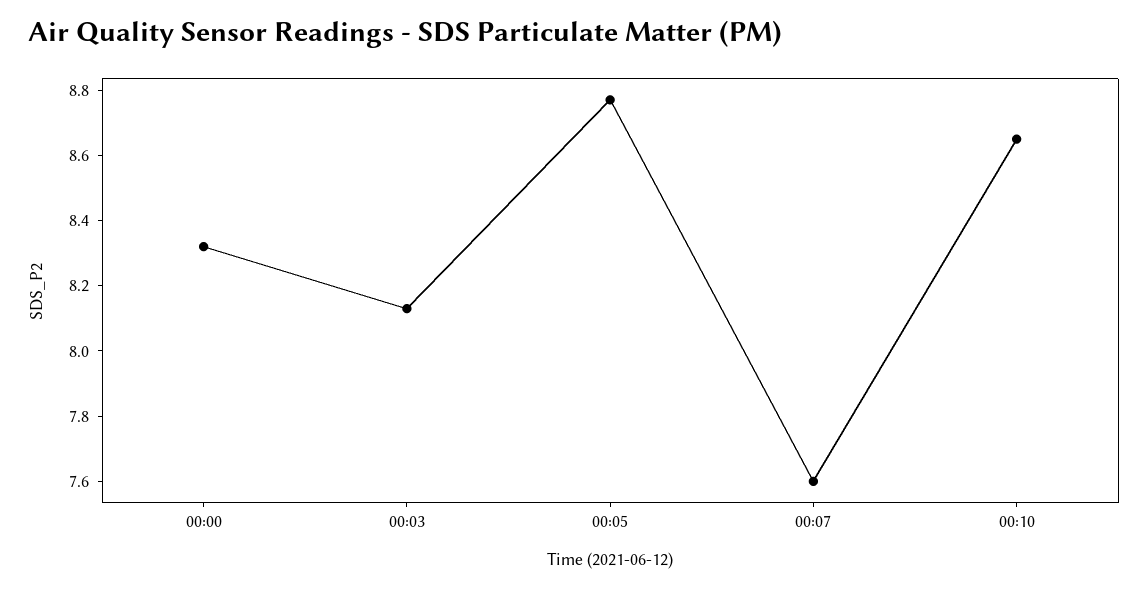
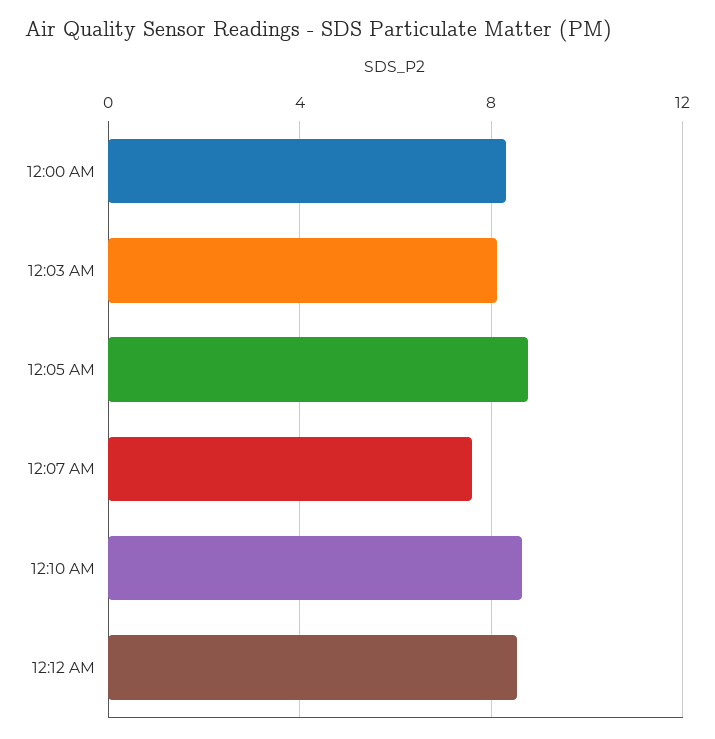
12:12 AM: none -> 8.5

